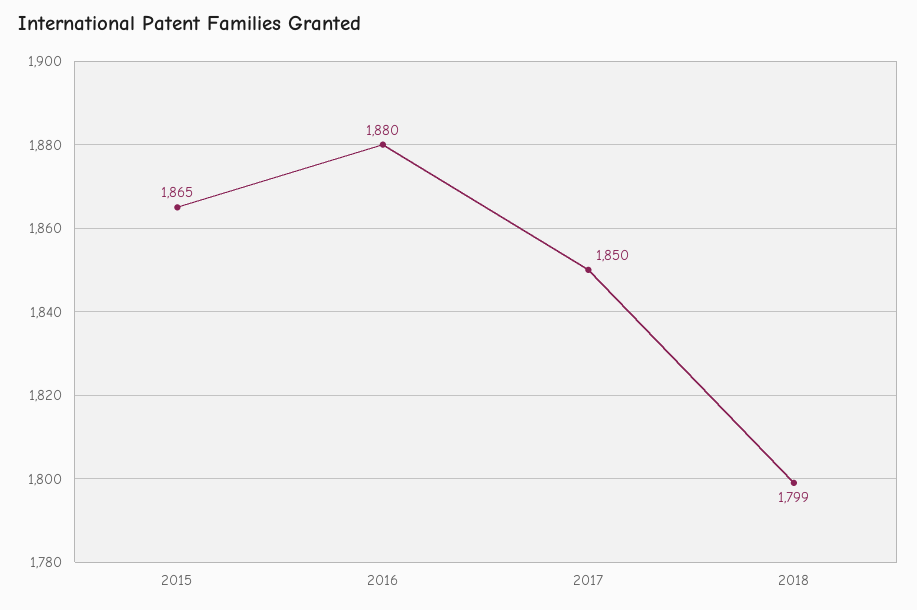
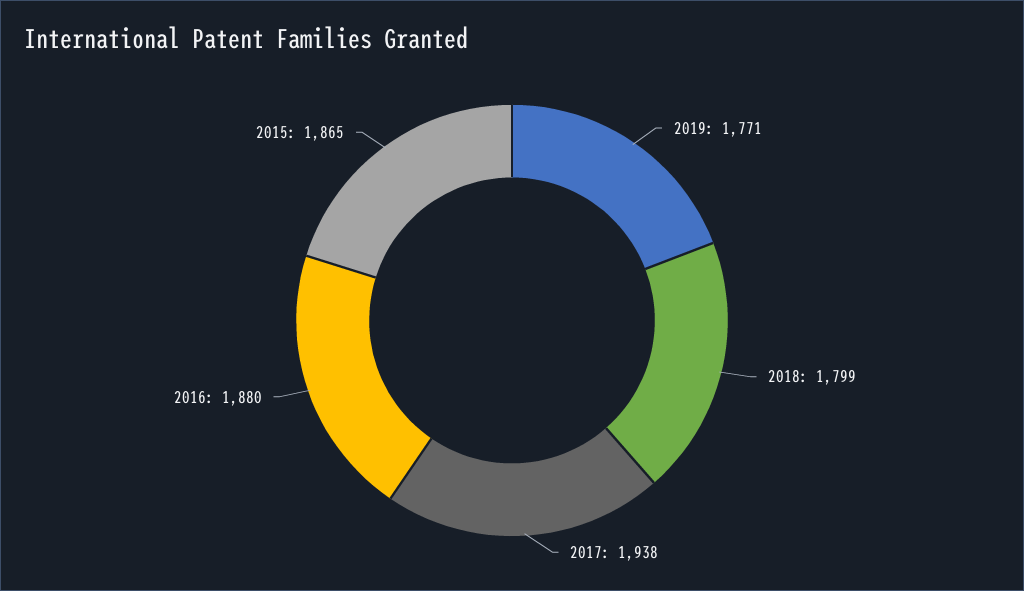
2017: 1850 -> 1938
2019: none -> 1771

